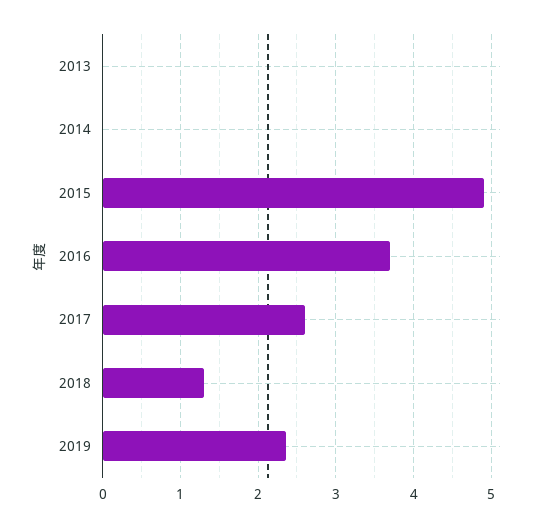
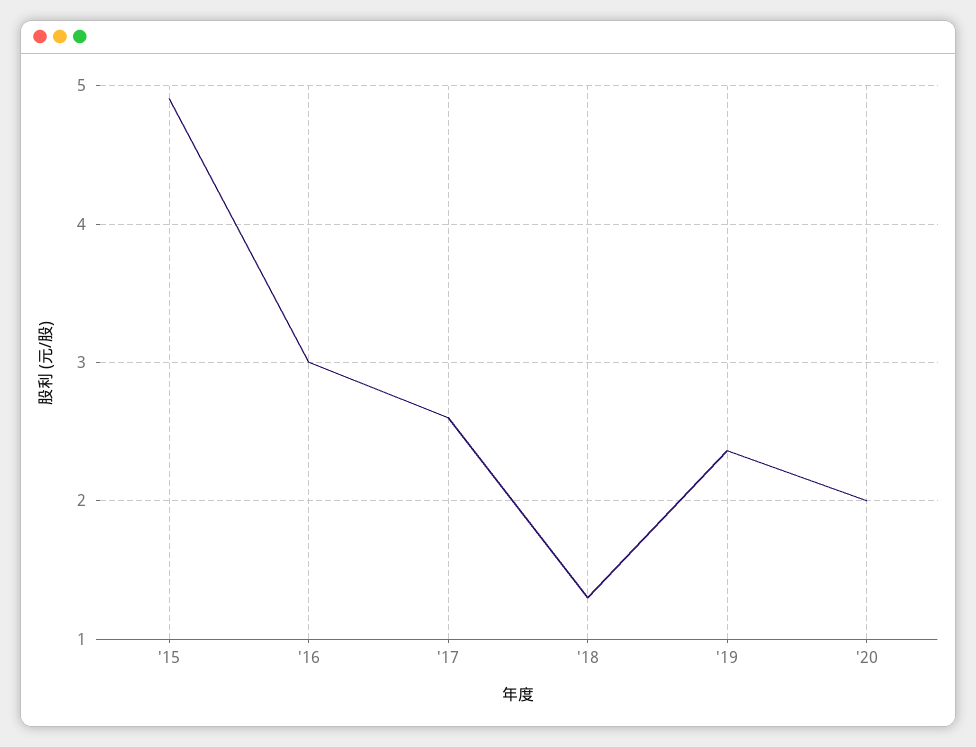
2013: 0 -> none
2014: 0 -> none
2016: 3.7 -> 3
'20: none -> 2

